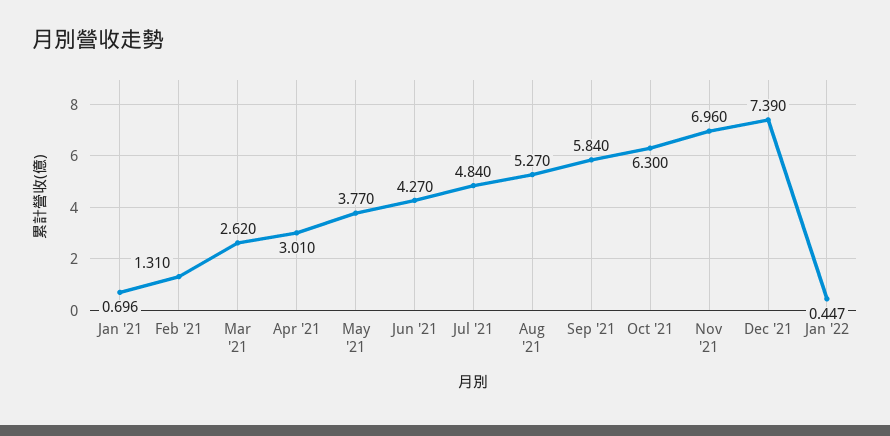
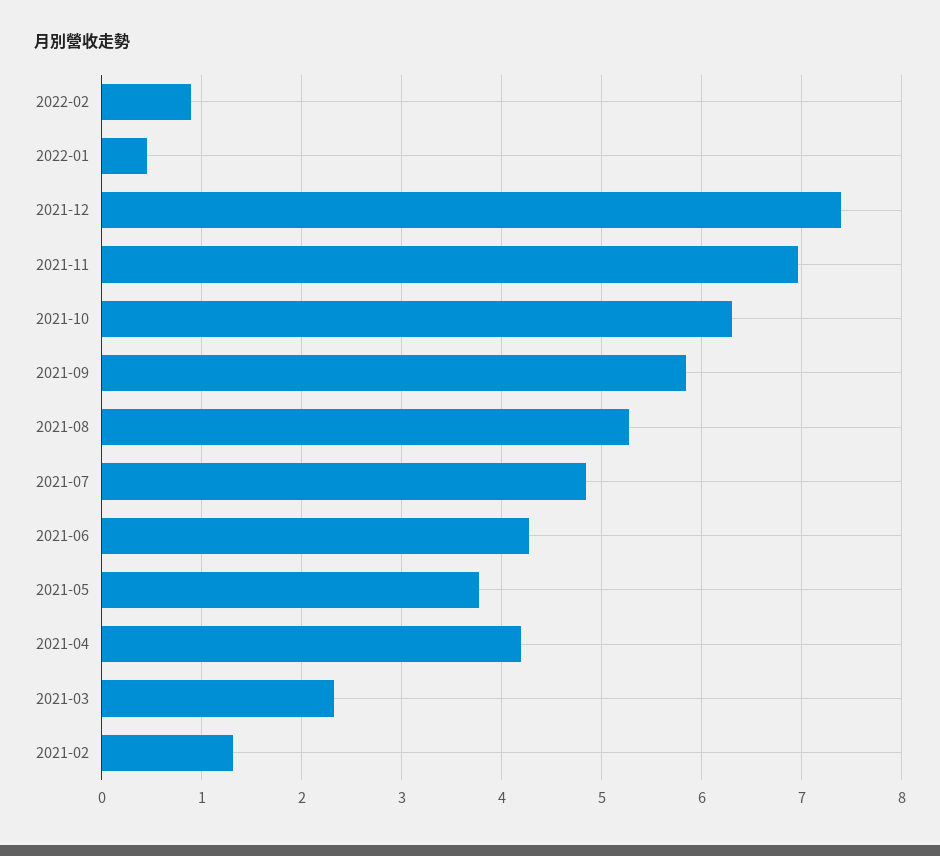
Jan '21: 0.696 -> none
Mar '21: 2.62 -> 2.3
Apr '21: 3.01 -> 4.2
2022-02: none -> 0.9

